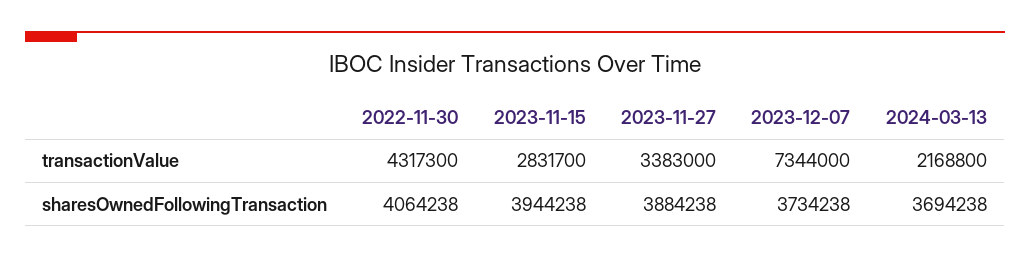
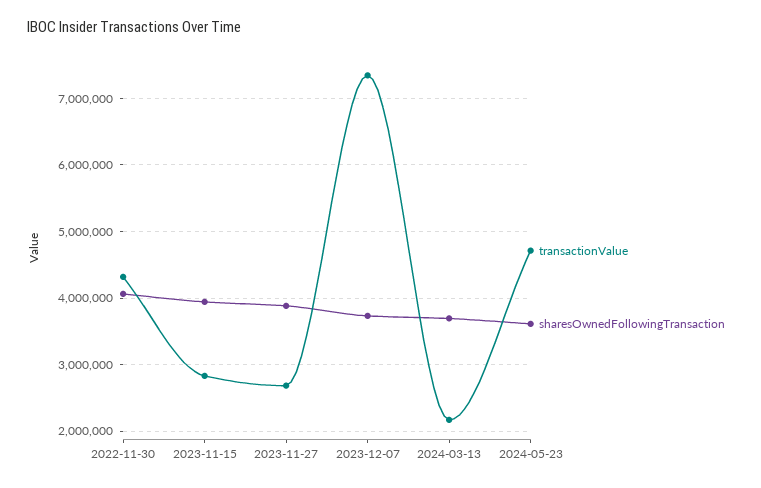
transactionValue, 2023-11-27: 3383000 -> 2700000
transactionValue, 2024-05-23: none -> 4700000
sharesOwnedFollowingTransaction, 2024-05-23: none -> 3600000

